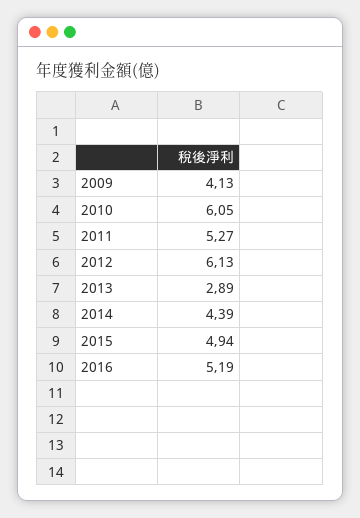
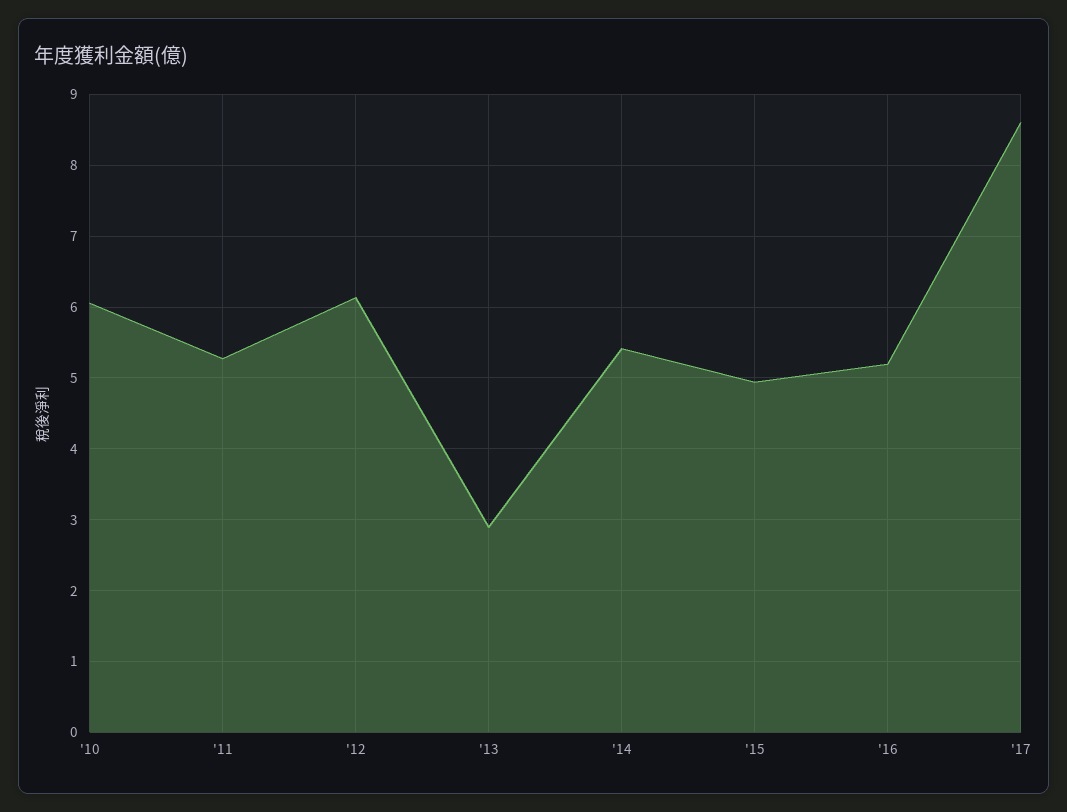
2009: 4.13 -> none
2014: 4.39 -> 5.4
'17: none -> 8.6

